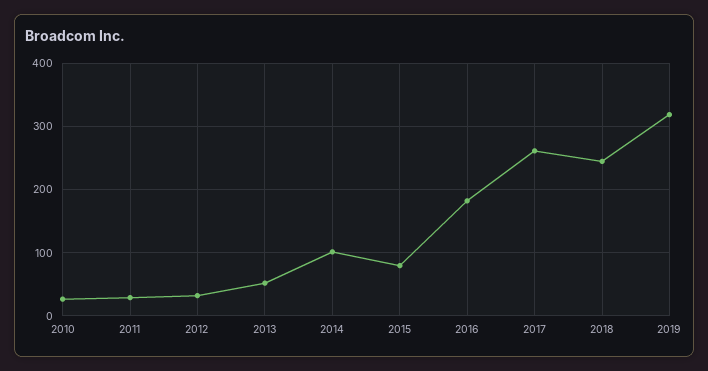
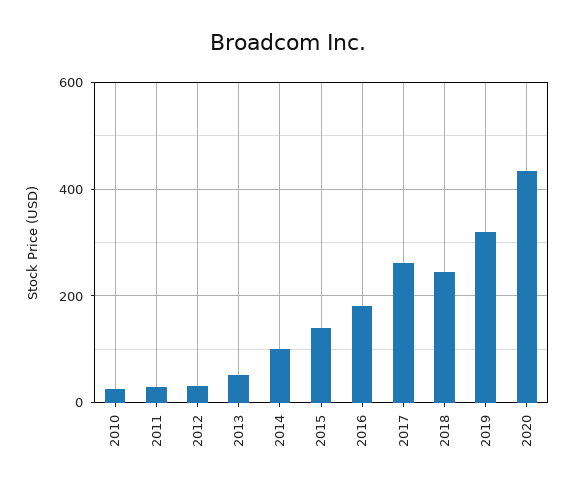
2015: 80 -> 140
2020: none -> 440

